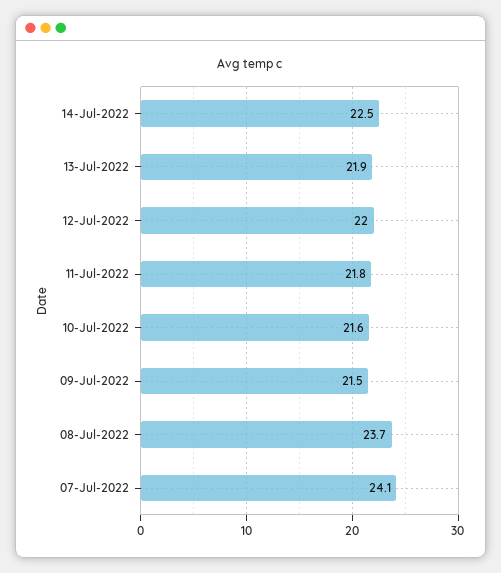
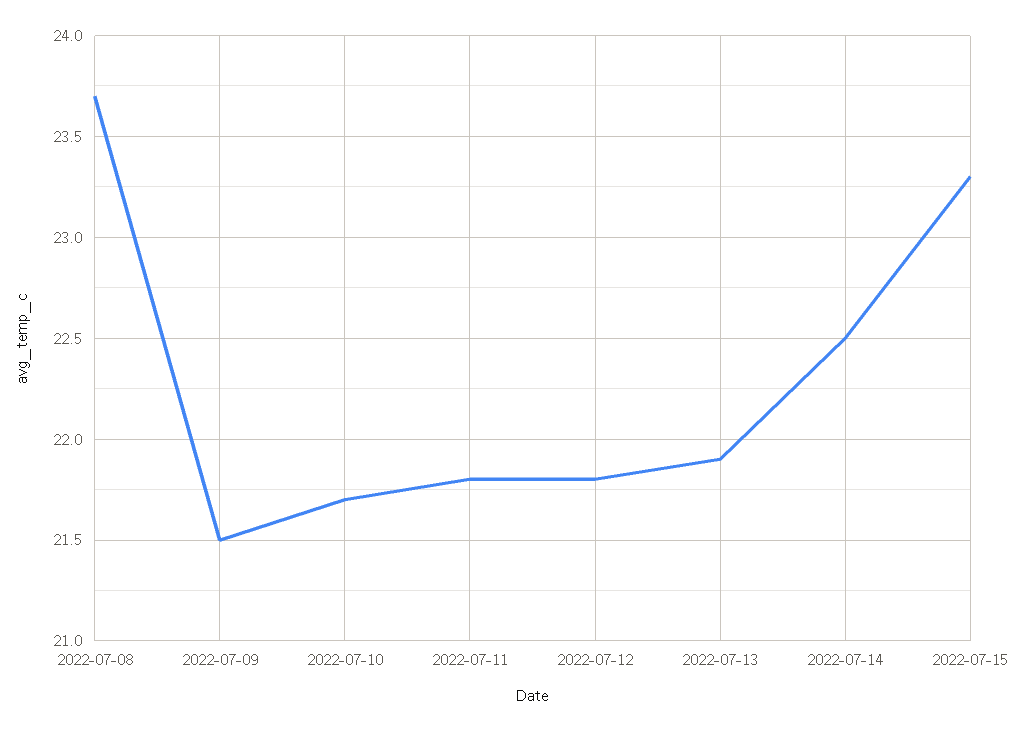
12-Jul-2022: 22 -> 21.8
10-Jul-2022: 21.6 -> 21.7
07-Jul-2022: 24.1 -> none
2022-07-15: none -> 23.3

